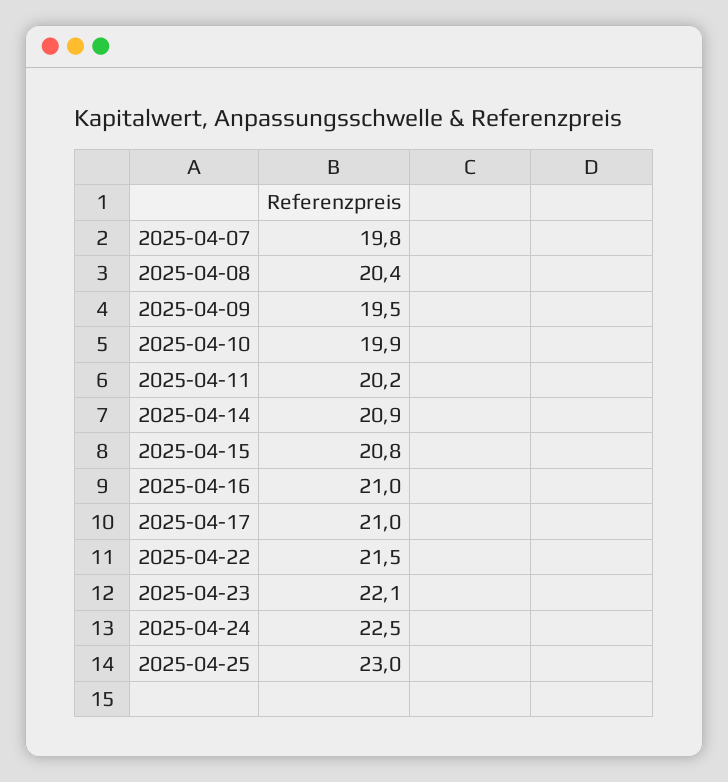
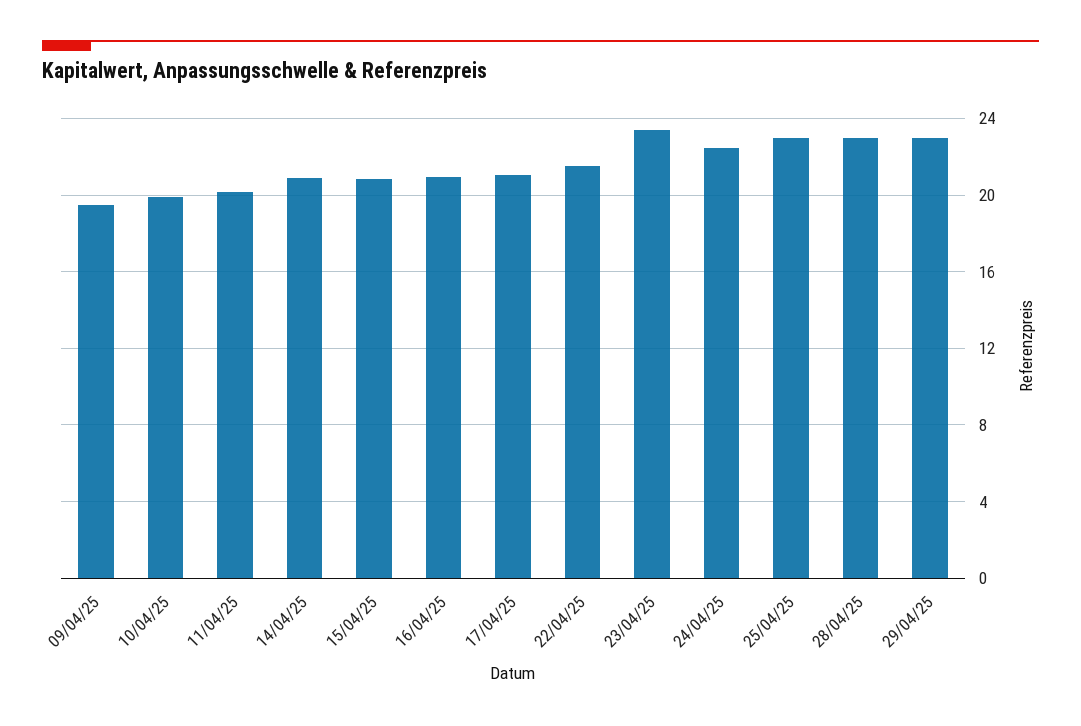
2025-04-07: 19.8 -> none
2025-04-08: 20.4 -> none
2025-04-23: 22.1 -> 23.5
28/04/25: none -> 23
29/04/25: none -> 23

